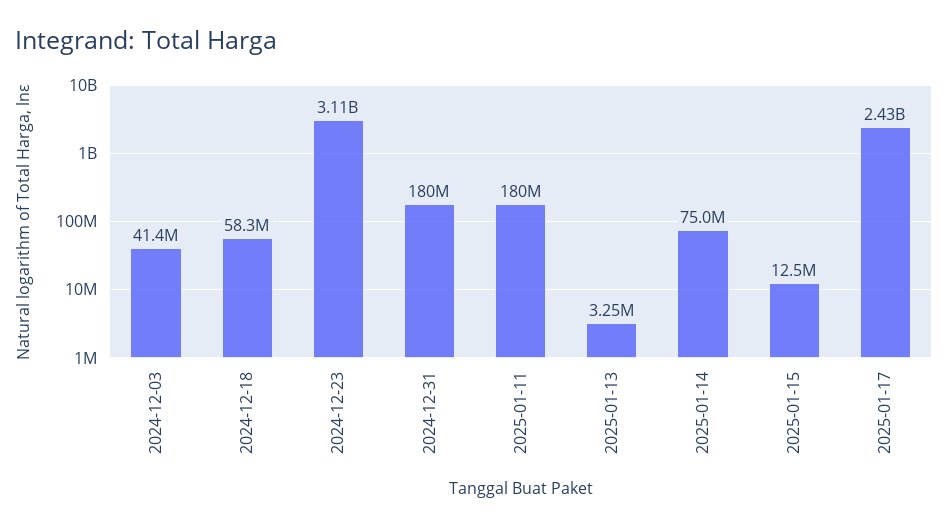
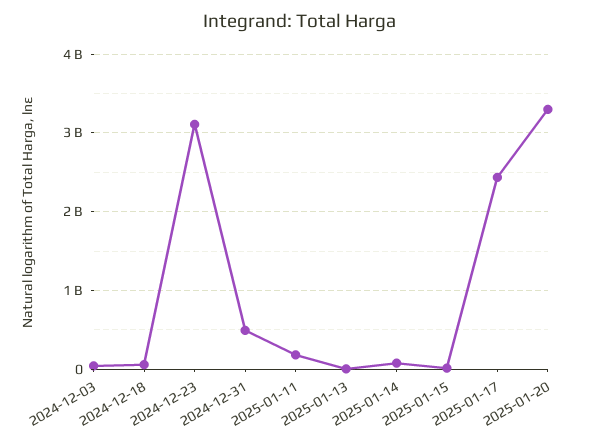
2024-12-31: 180000000 -> 500000000
2025-01-20: none -> 3300000000

